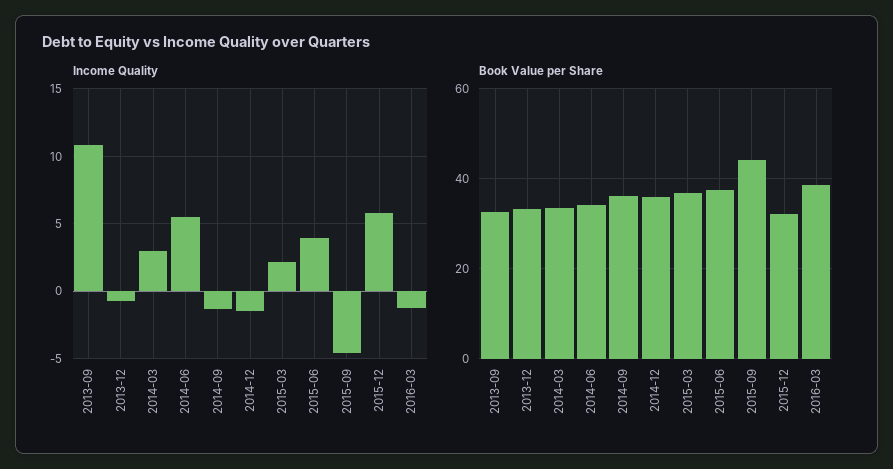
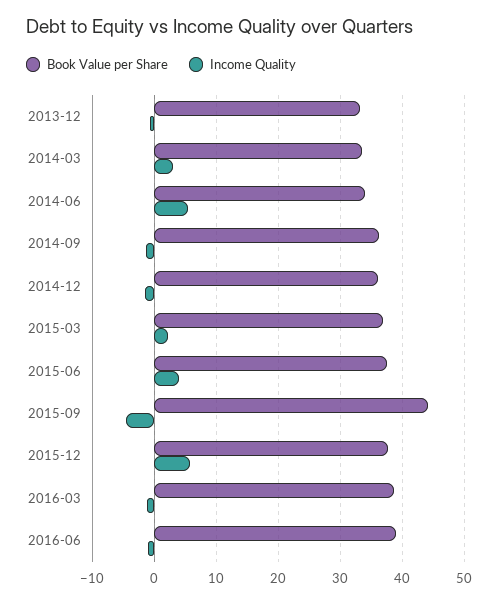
Income Quality, 2013-09: 11 -> none
Book Value per Share, 2013-09: 32 -> none
Book Value per Share, 2015-12: 32 -> 38
Book Value per Share, 2016-06: none -> 39
Income Quality, 2016-06: none -> -1

